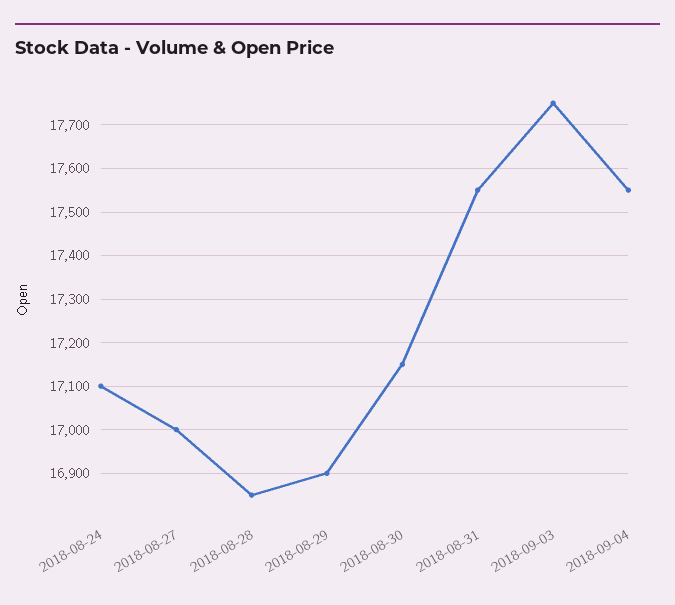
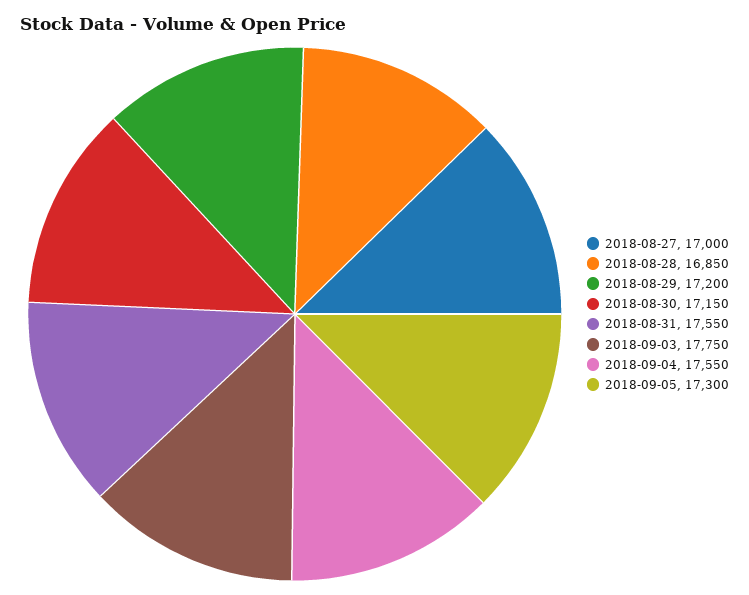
2018-08-24: 17100 -> none
2018-08-29: 16900 -> 17200
2018-09-05: none -> 17300

